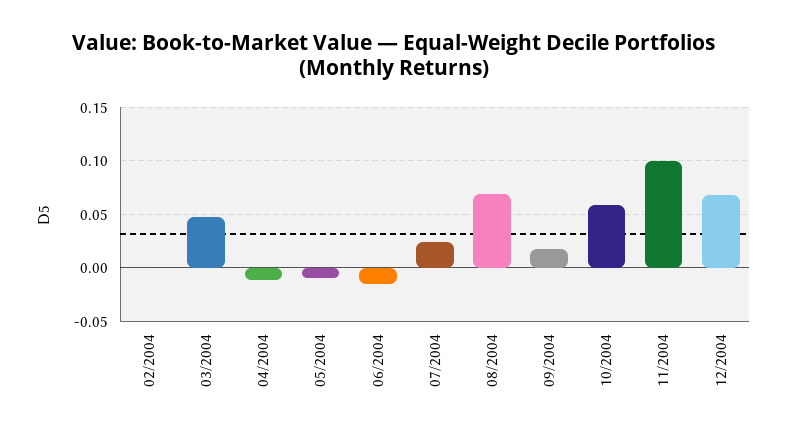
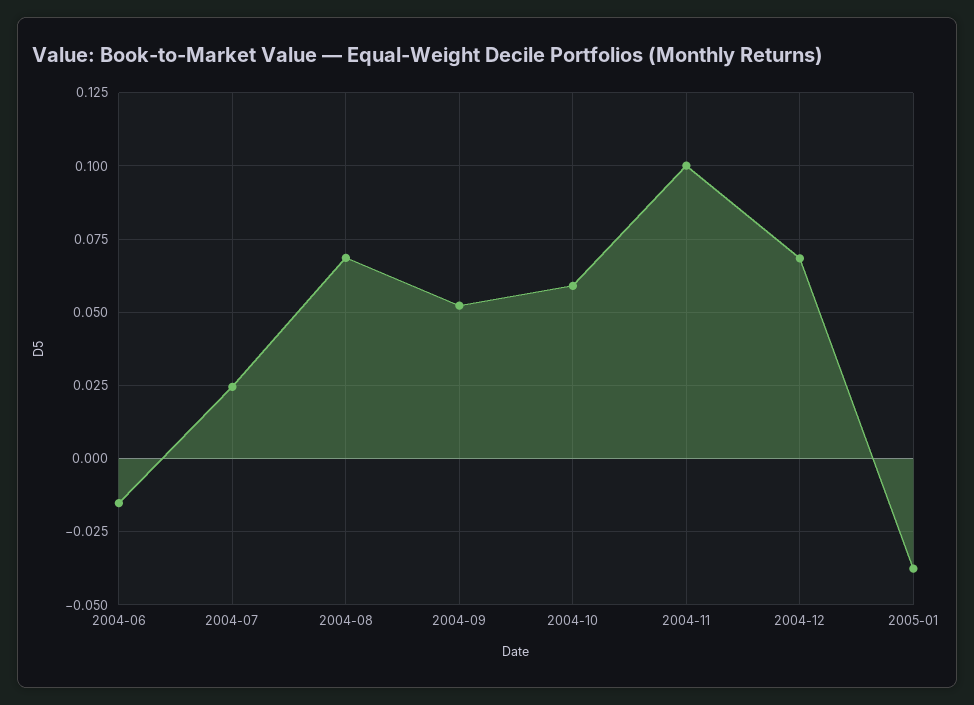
02/2004: 0 -> none
03/2004: 0.05 -> none
04/2004: -0.01 -> none
05/2004: -0.01 -> none
09/2004: 0.02 -> 0.0525
2005-01: none -> -0.0375

